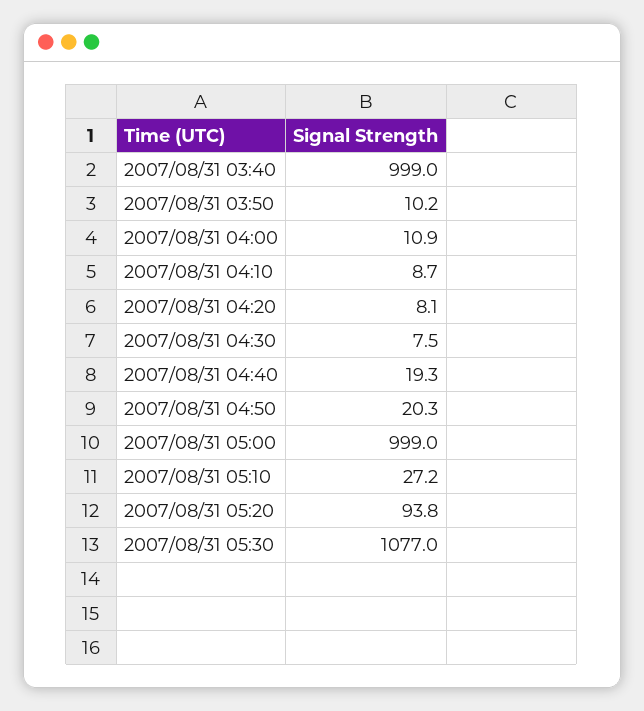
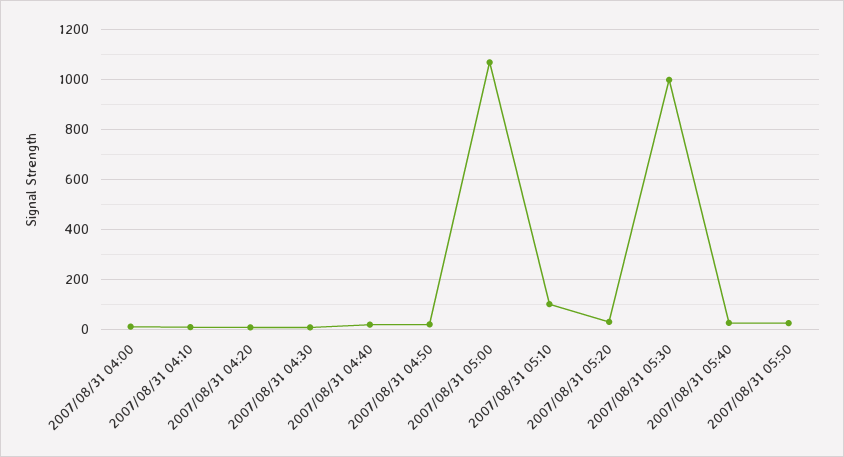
2007/08/31 03:40: 999 -> none
2007/08/31 03:50: 10.2 -> none
2007/08/31 05:00: 999 -> 1075
2007/08/31 05:10: 27.2 -> 100
2007/08/31 05:20: 93.8 -> 25
2007/08/31 05:30: 1077 -> 1000
2007/08/31 05:40: none -> 25
2007/08/31 05:50: none -> 25

